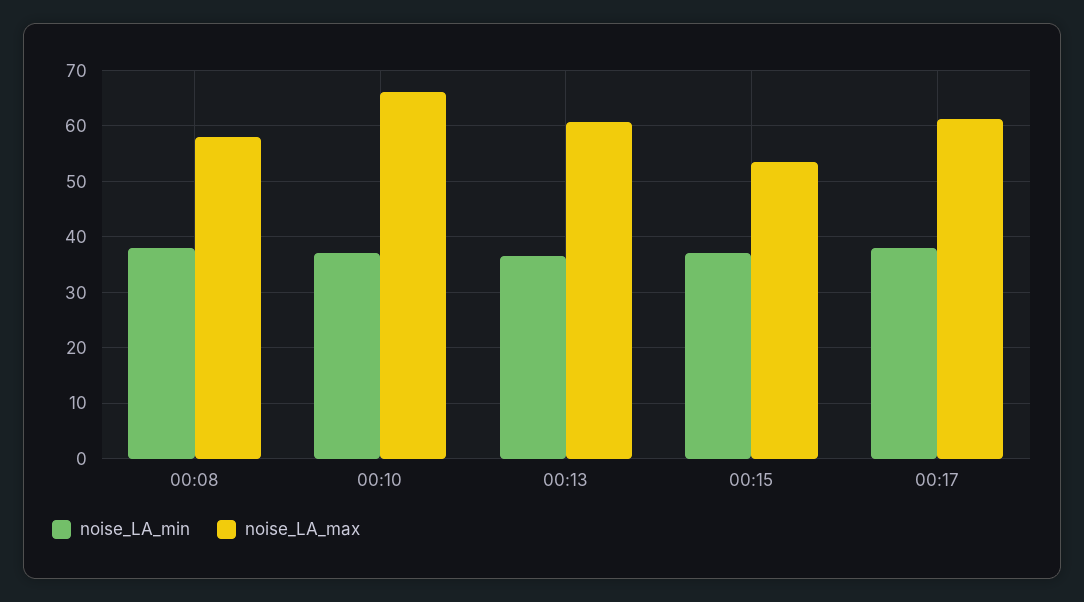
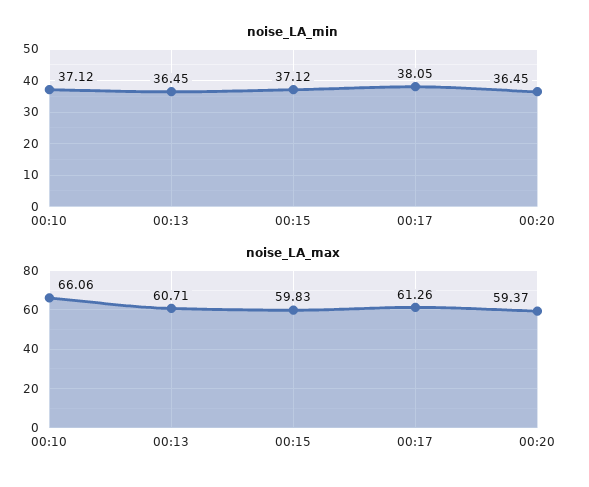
noise_LA_min, 00:08: 38 -> none
noise_LA_max, 00:08: 58 -> none
noise_LA_max, 00:15: 54 -> 59.83
noise_LA_min, 00:20: none -> 36.45
noise_LA_max, 00:20: none -> 59.37

